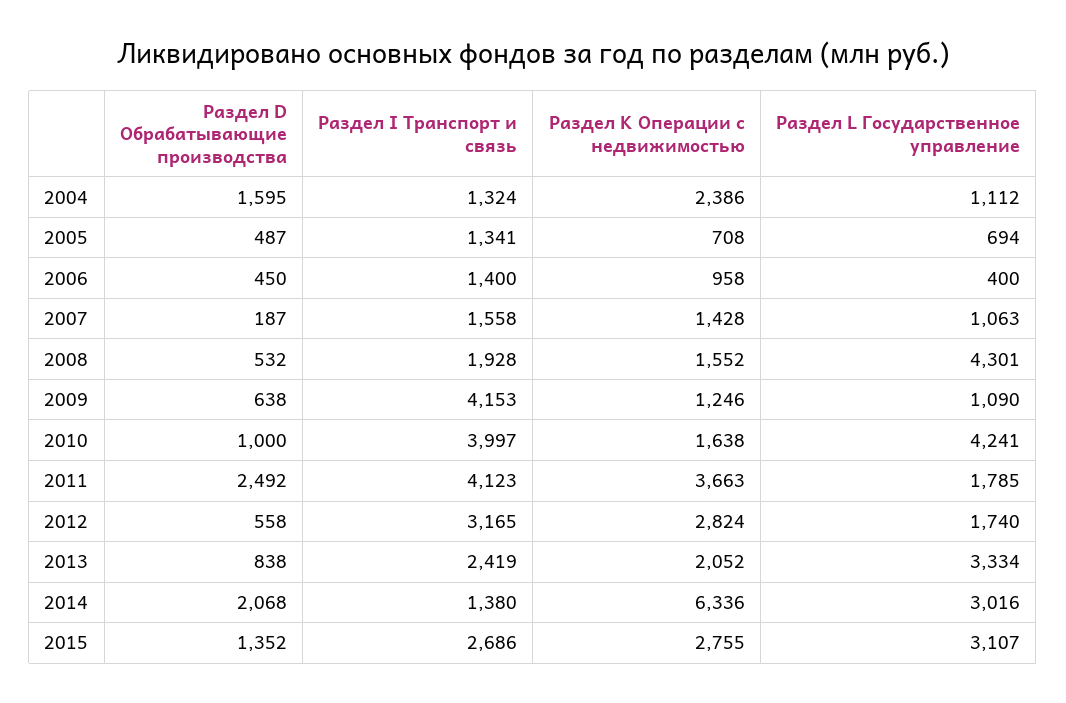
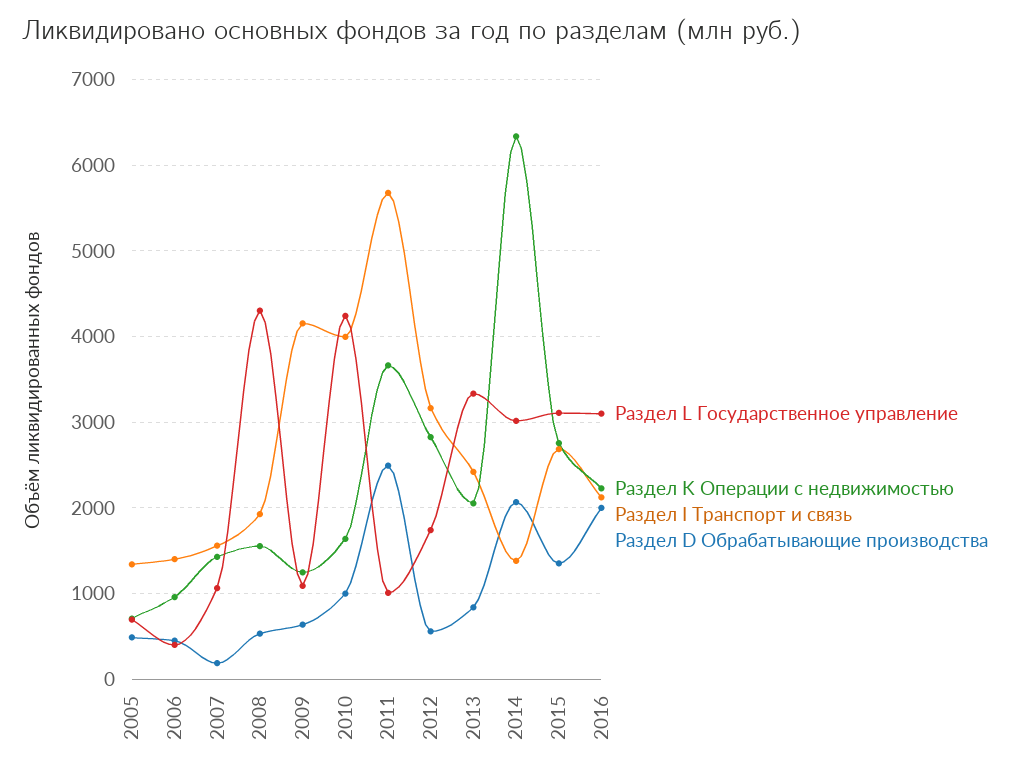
Раздел D Обрабатывающие производства, 2004: 1595 -> none
Раздел I Транспорт и связь, 2004: 1324 -> none
Раздел K Операции с недвижимостью, 2004: 2386 -> none
Раздел L Государственное управление, 2004: 1112 -> none
Раздел I Транспорт и связь, 2011: 4123 -> 5700
Раздел L Государственное управление, 2011: 1785 -> 1000
Раздел L Государственное управление, 2016: none -> 3100
Раздел K Операции с недвижимостью, 2016: none -> 2200
Раздел I Транспорт и связь, 2016: none -> 2100
Раздел D Обрабатывающие производства, 2016: none -> 2000

